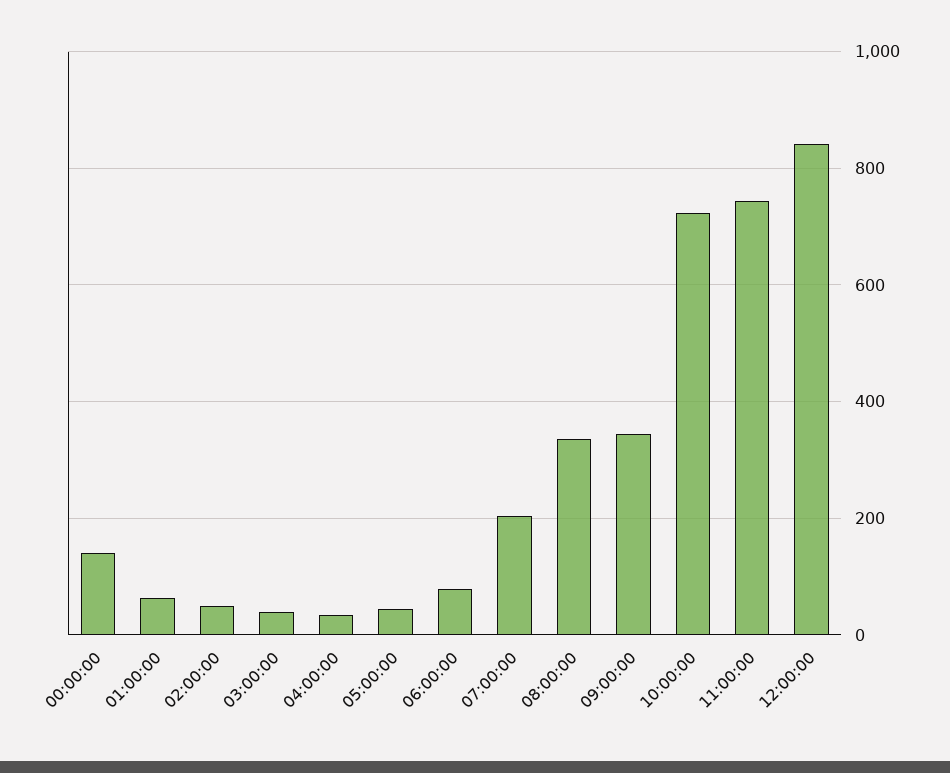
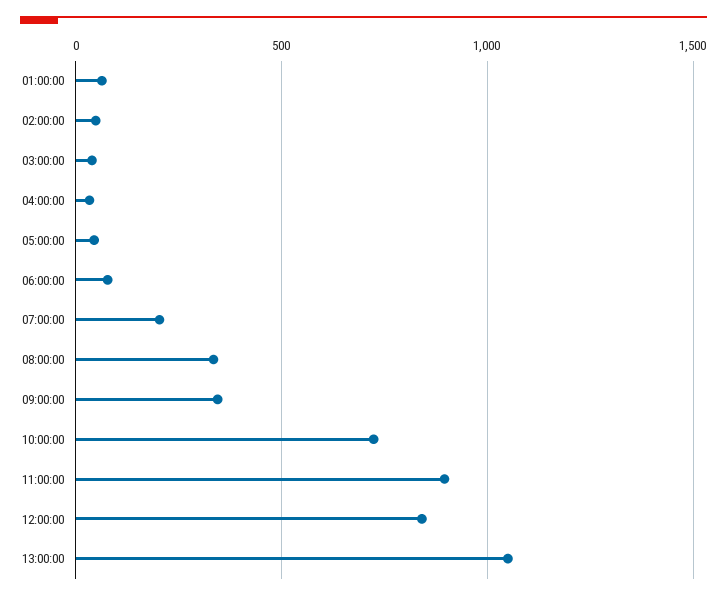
00:00:00: 140 -> none
11:00:00: 740 -> 900
13:00:00: none -> 1050

